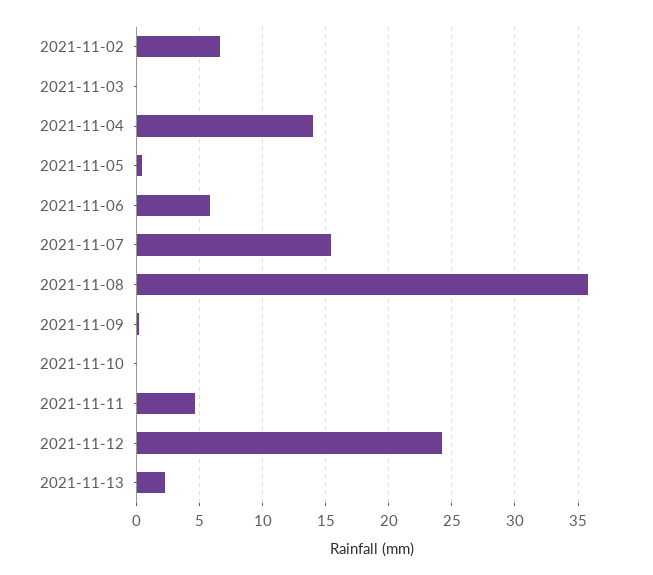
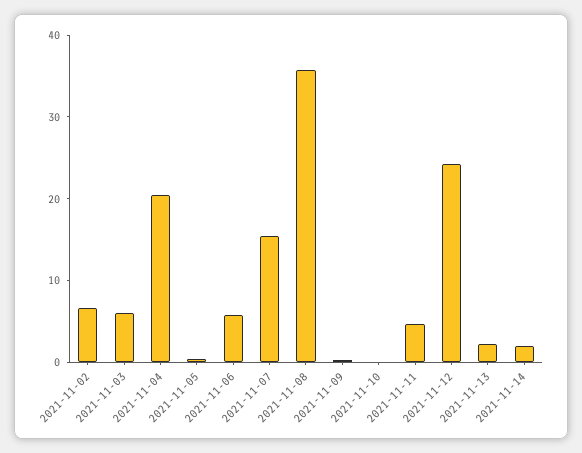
2021-11-03: 0 -> 6
2021-11-04: 14 -> 20
2021-11-14: none -> 2

